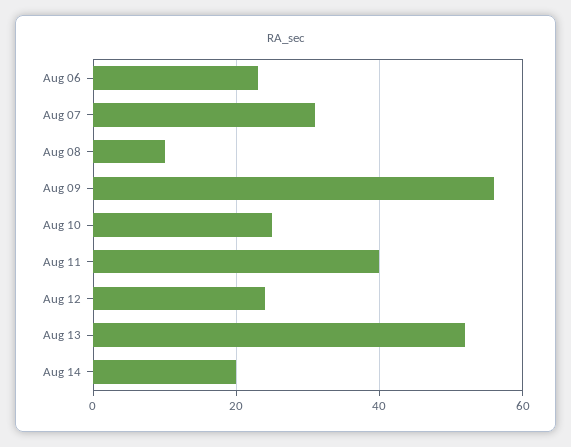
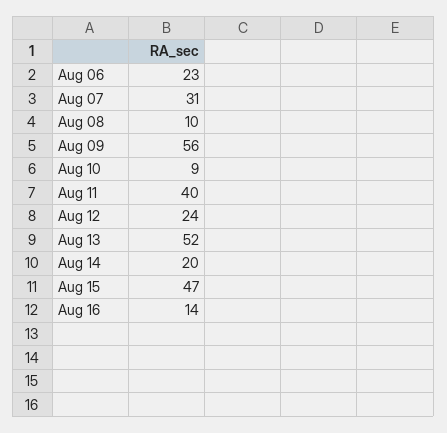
Aug 10: 25 -> 9
Aug 15: none -> 47
Aug 16: none -> 14

